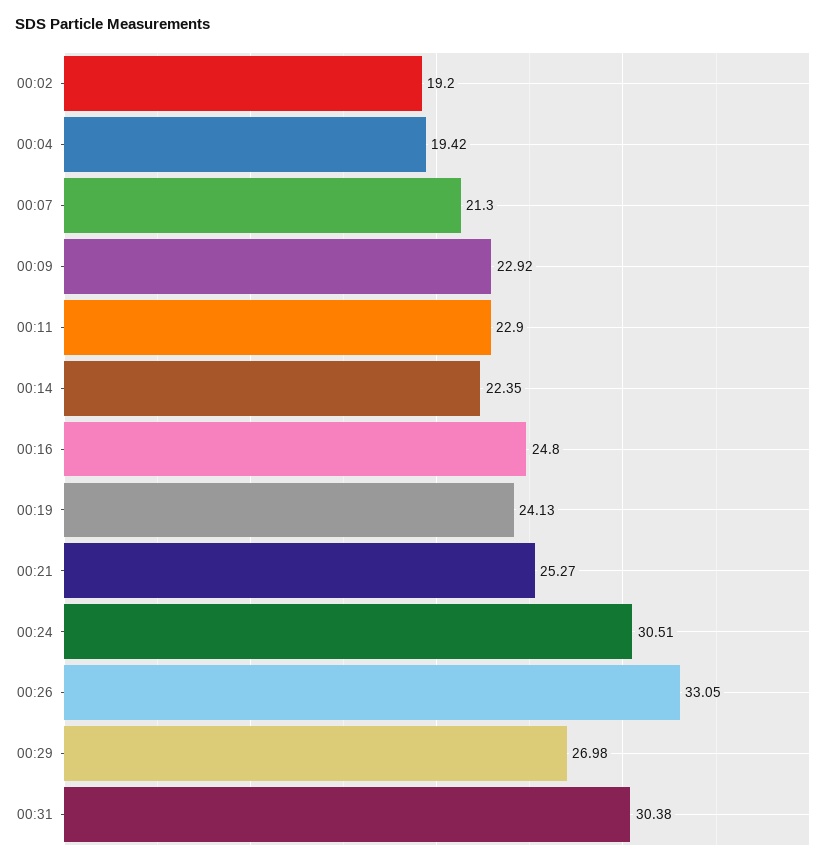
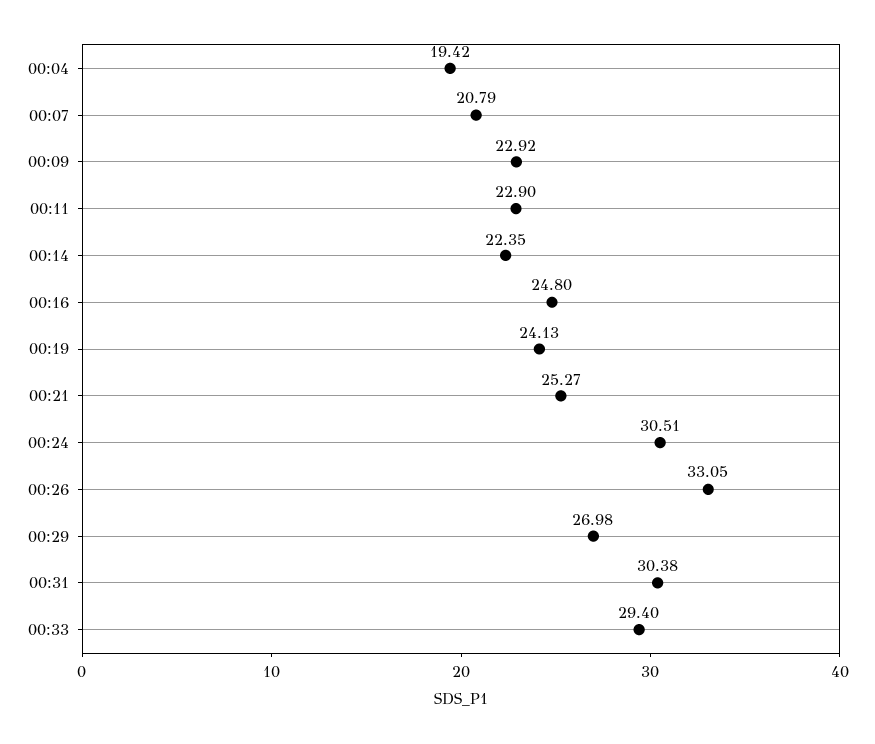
00:02: 19.2 -> none
00:07: 21.3 -> 20.79
00:33: none -> 29.4

